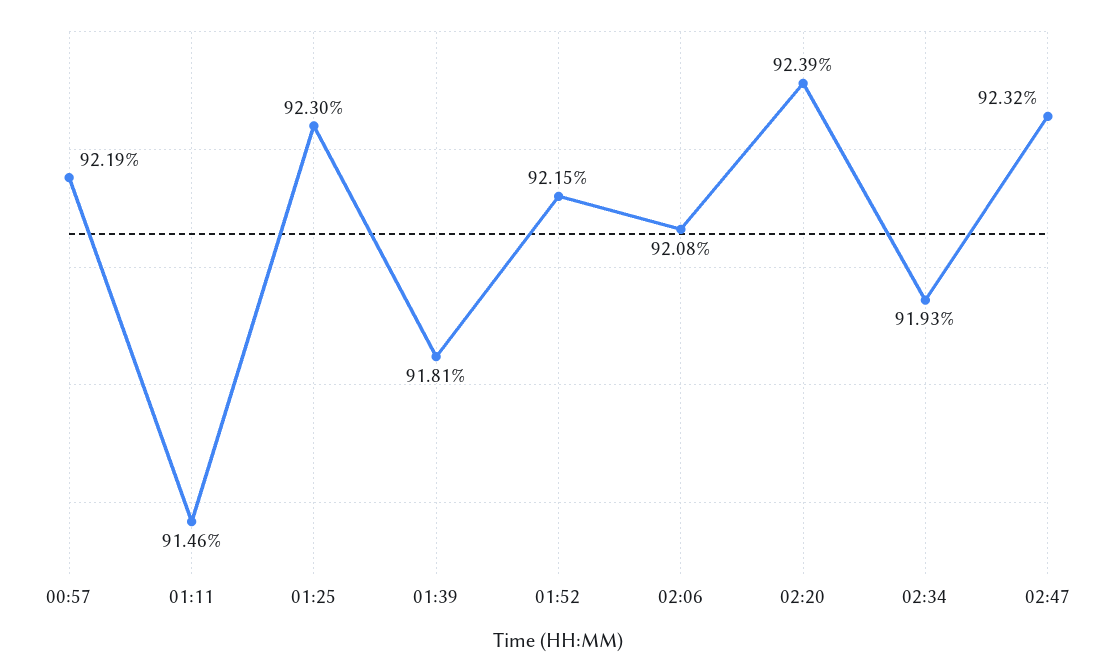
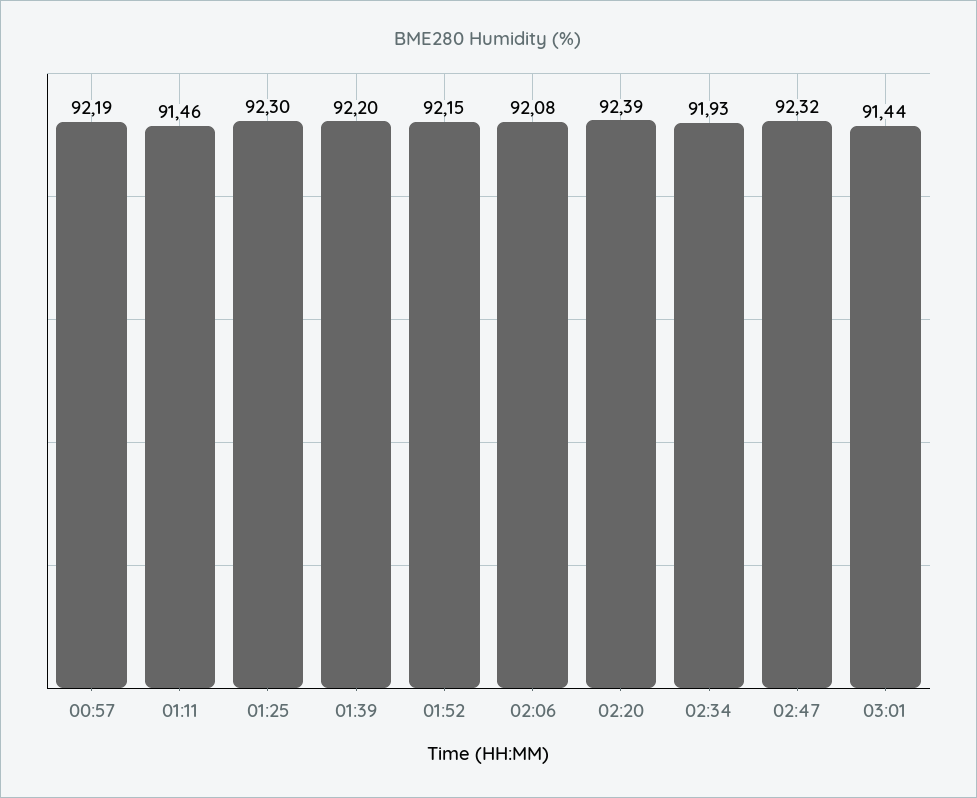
01:39: 91.81 -> 92.2
03:01: none -> 91.44

